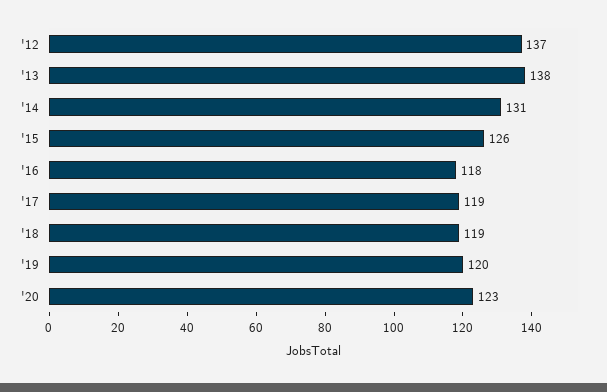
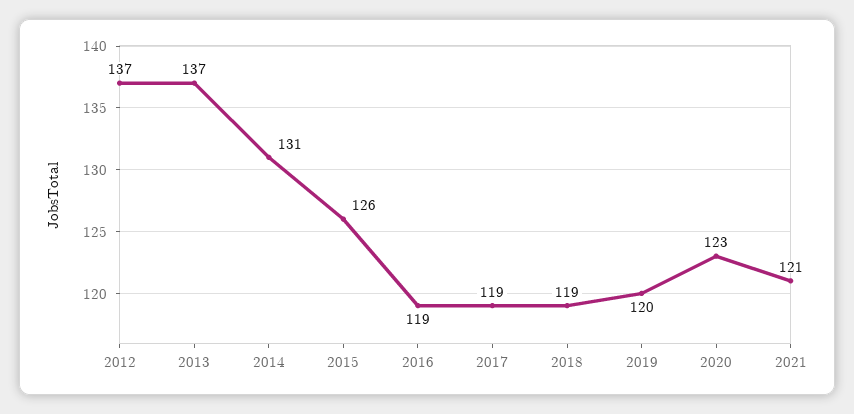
'13: 138 -> 137
'16: 118 -> 119
2021: none -> 121

